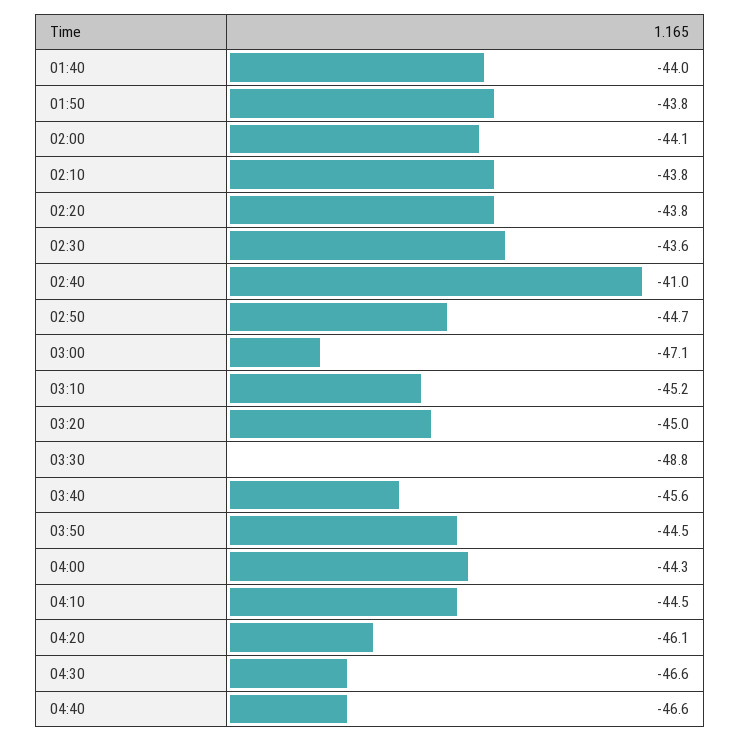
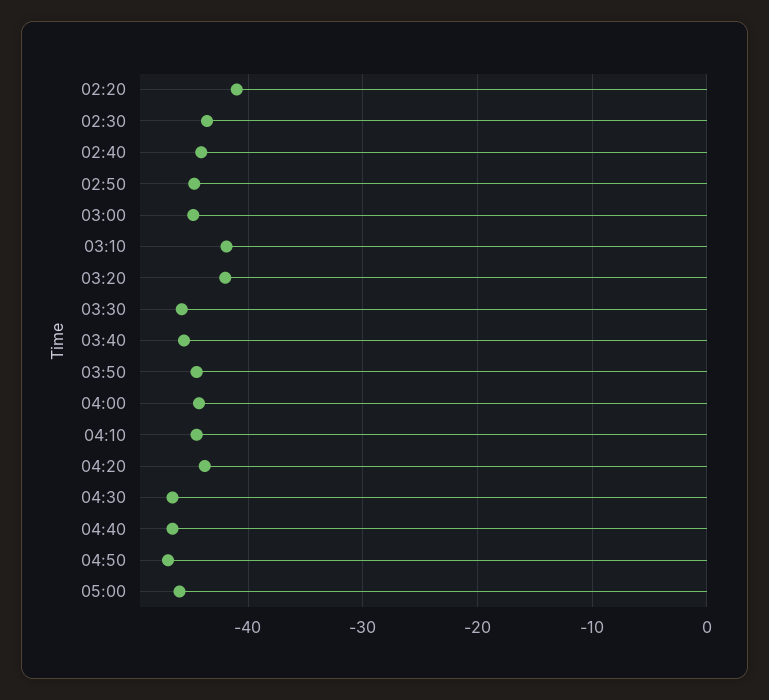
01:40: -44 -> none
01:50: -43.8 -> none
02:00: -44.1 -> none
02:10: -43.8 -> none
02:20: -43.8 -> -41
02:40: -41 -> -44
03:00: -47.1 -> -45
03:10: -45.2 -> -42
03:20: -45 -> -42
03:30: -48.8 -> -46
04:20: -46.1 -> -44
04:50: none -> -47
05:00: none -> -46

